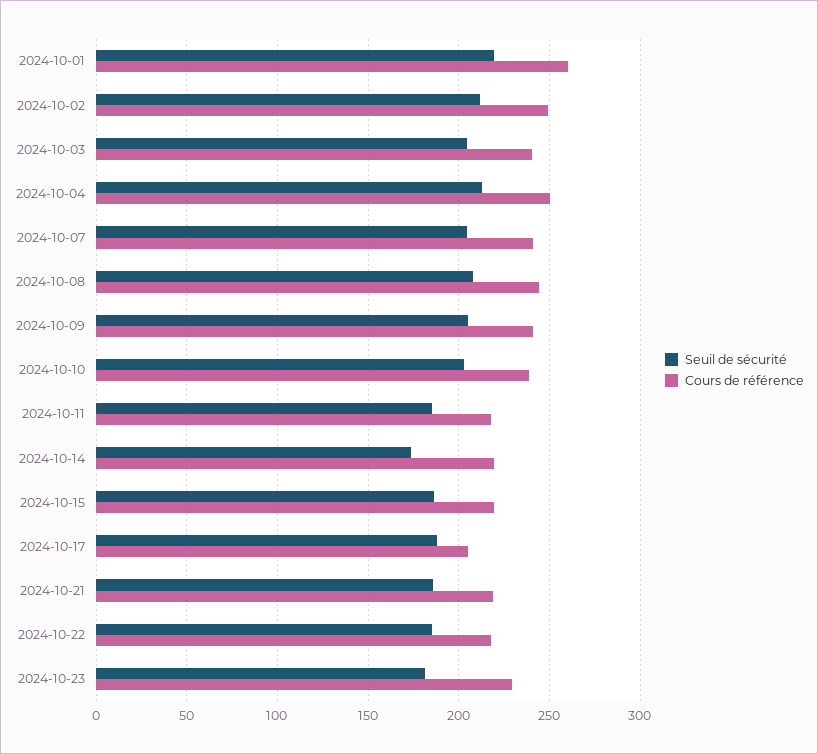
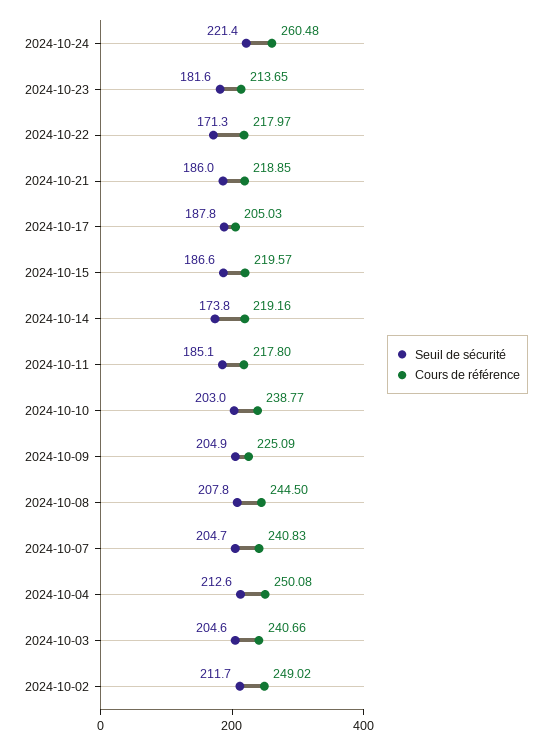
Seuil de sécurité, 2024-10-01: 220 -> none
Cours de référence, 2024-10-01: 260 -> none
Cours de référence, 2024-10-09: 240 -> 225.09
Seuil de sécurité, 2024-10-22: 185 -> 171.3
Cours de référence, 2024-10-23: 230 -> 213.65
Seuil de sécurité, 2024-10-24: none -> 221.4
Cours de référence, 2024-10-24: none -> 260.48

